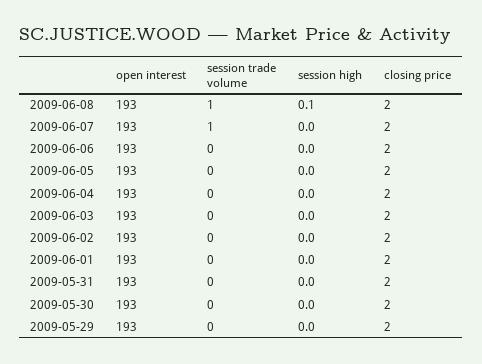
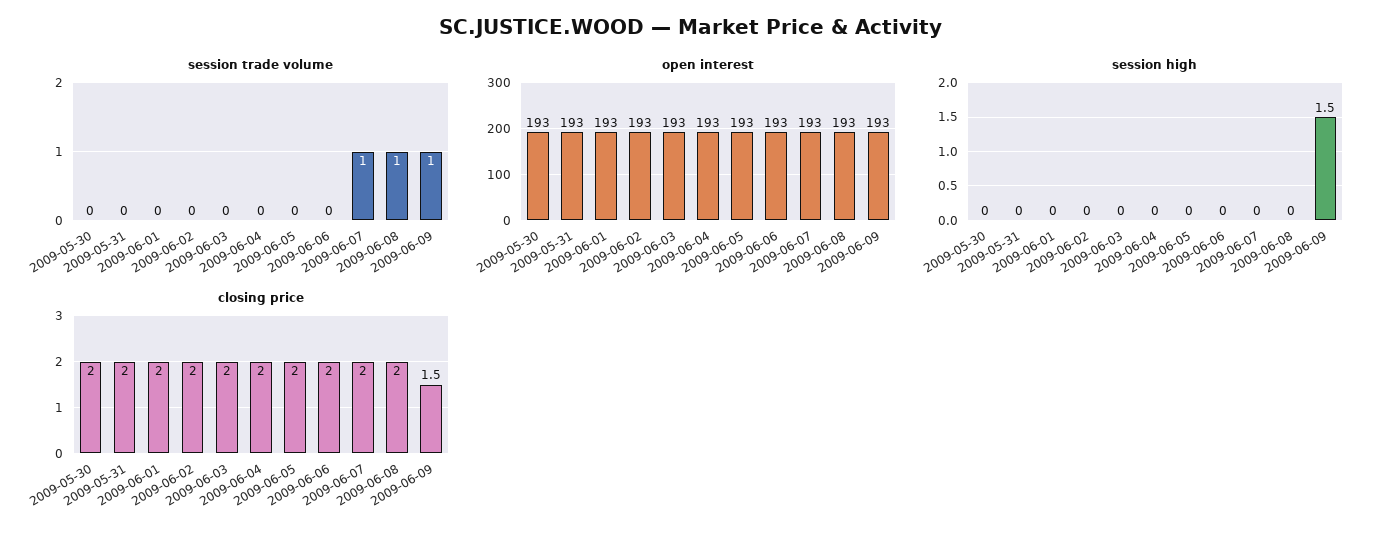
session high, 2009-06-08: 0.1 -> 0
open interest, 2009-05-29: 193 -> none
session trade volume, 2009-05-29: 0 -> none
session high, 2009-05-29: 0 -> none
closing price, 2009-05-29: 2 -> none
session trade volume, 2009-06-09: none -> 1
open interest, 2009-06-09: none -> 193
session high, 2009-06-09: none -> 1.5
closing price, 2009-06-09: none -> 1.5

